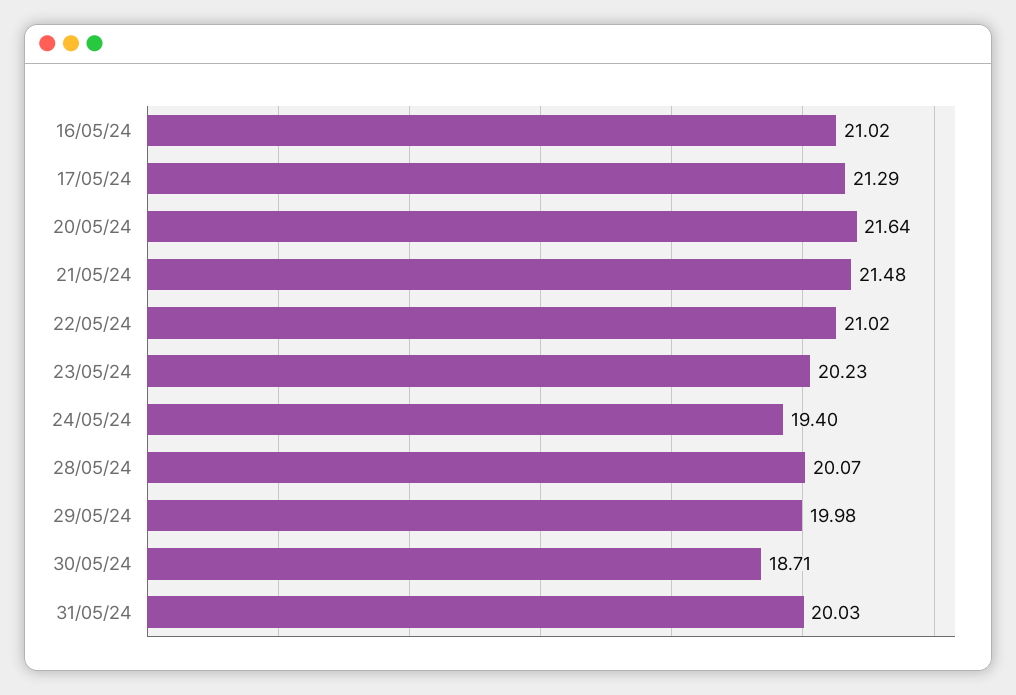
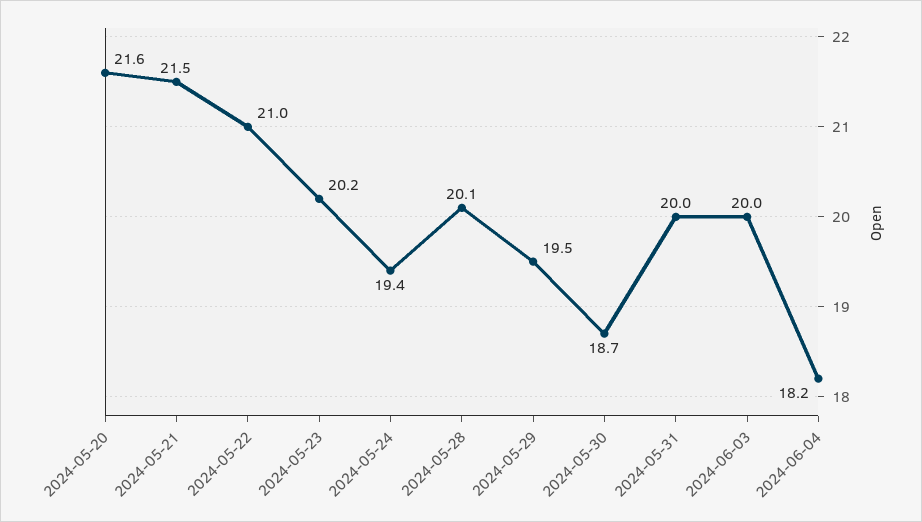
16/05/24: 21.02 -> none
17/05/24: 21.29 -> none
29/05/24: 19.98 -> 19.5
2024-06-03: none -> 20
2024-06-04: none -> 18.2

